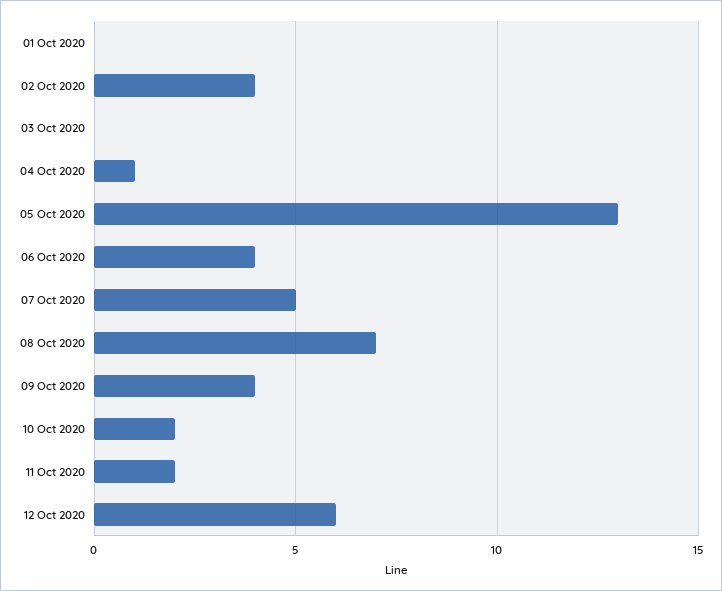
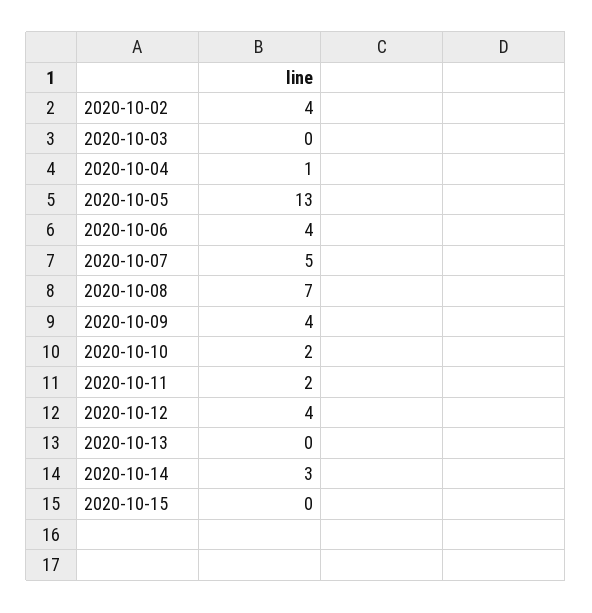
01 Oct 2020: 0 -> none
12 Oct 2020: 6 -> 4
2020-10-13: none -> 0
2020-10-14: none -> 3
2020-10-15: none -> 0

